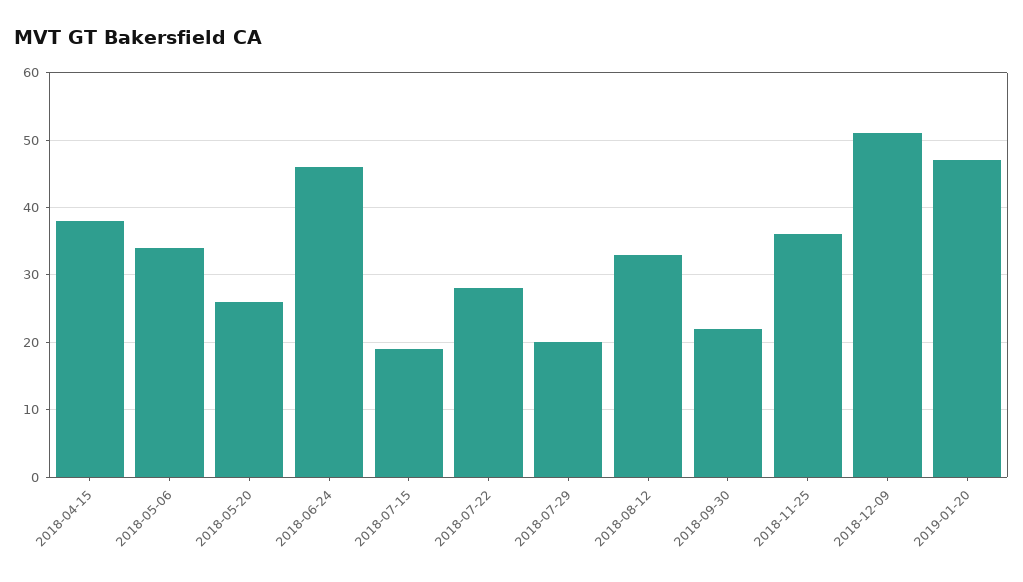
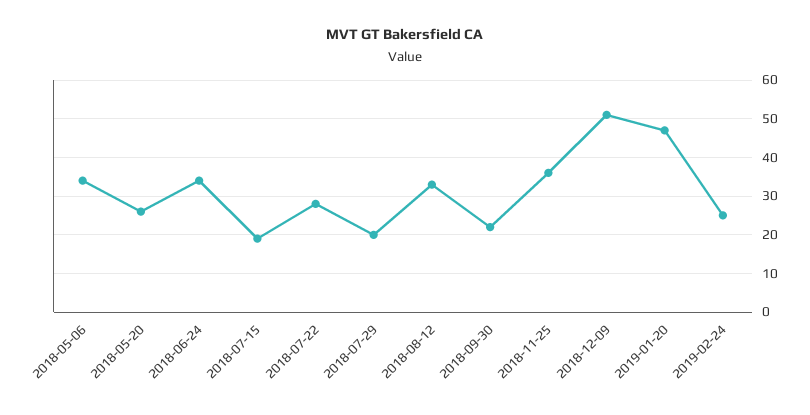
2018-04-15: 38 -> none
2018-06-24: 46 -> 35
2019-02-24: none -> 25

